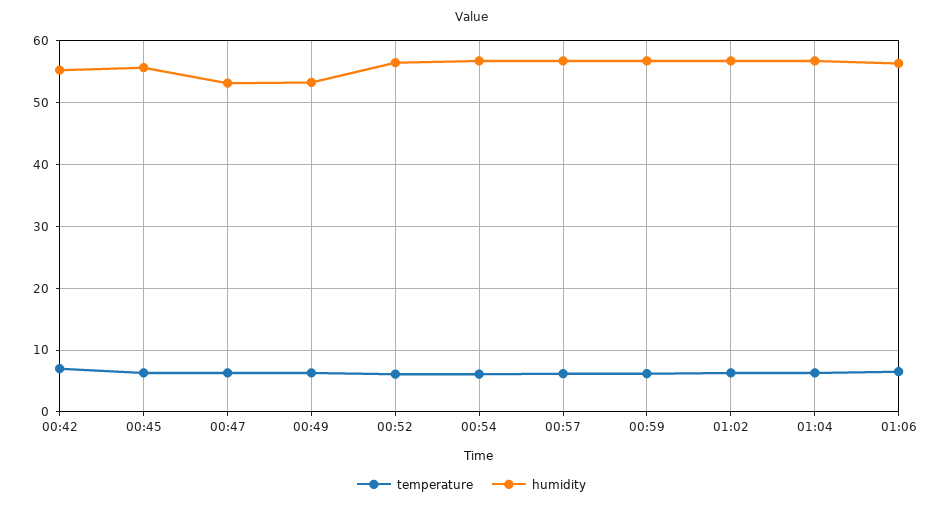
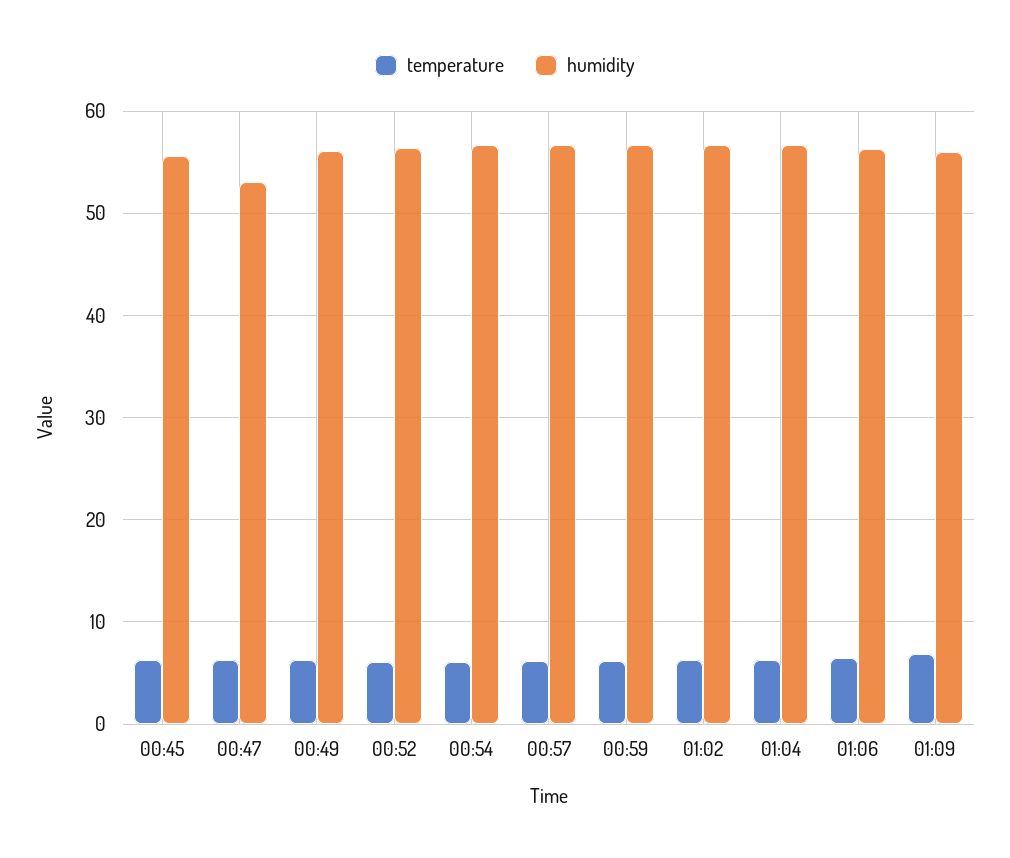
temperature, 00:42: 7 -> none
humidity, 00:42: 55 -> none
humidity, 00:49: 53 -> 56
temperature, 01:09: none -> 7
humidity, 01:09: none -> 56

